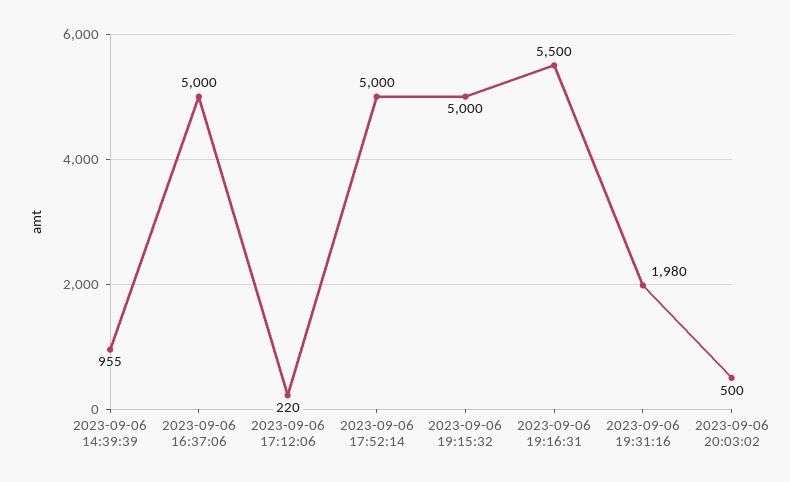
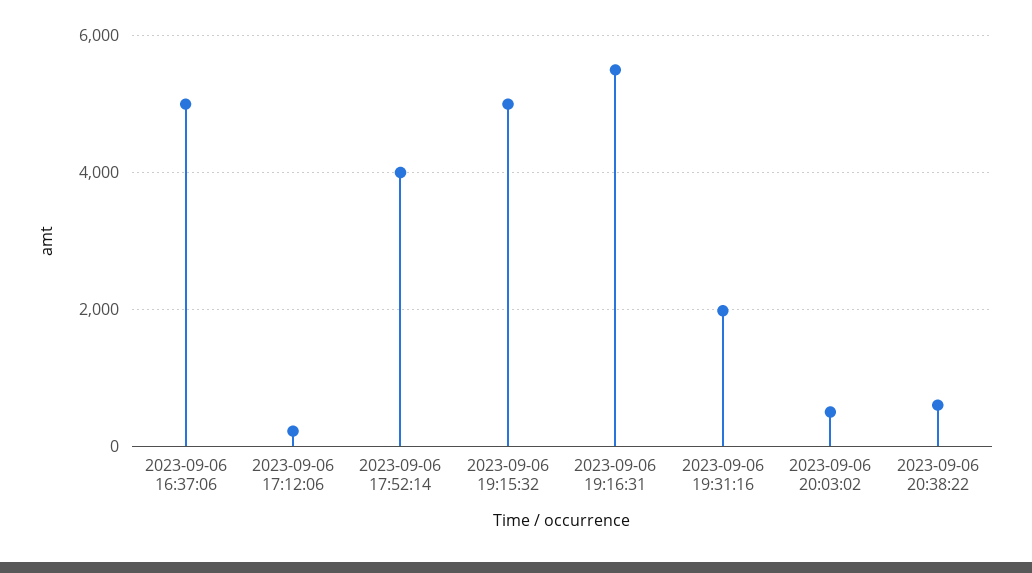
2023-09-06 14:39:39: 955 -> none
2023-09-06 17:52:14: 5000 -> 4000
2023-09-06 20:38:22: none -> 600

